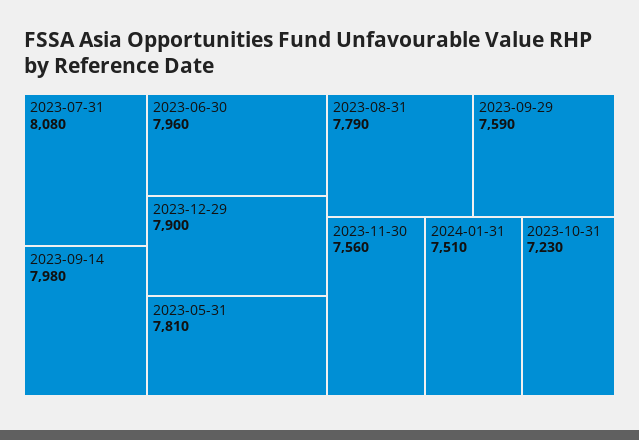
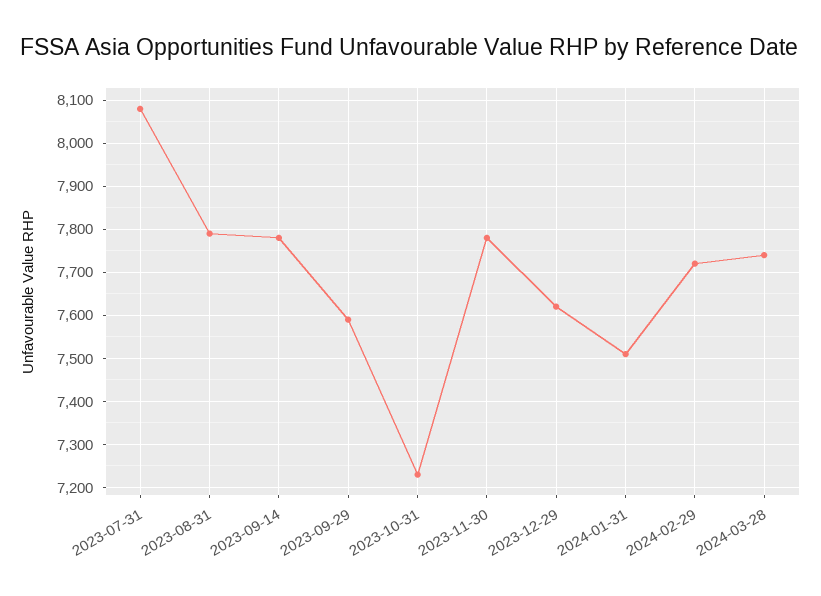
2023-09-14: 7980 -> 7780
2023-06-30: 7960 -> none
2023-12-29: 7900 -> 7620
2023-05-31: 7810 -> none
2023-11-30: 7560 -> 7780
2024-02-29: none -> 7720
2024-03-28: none -> 7740

